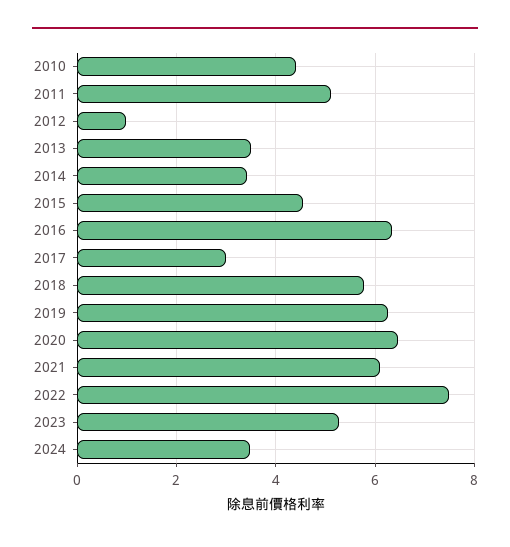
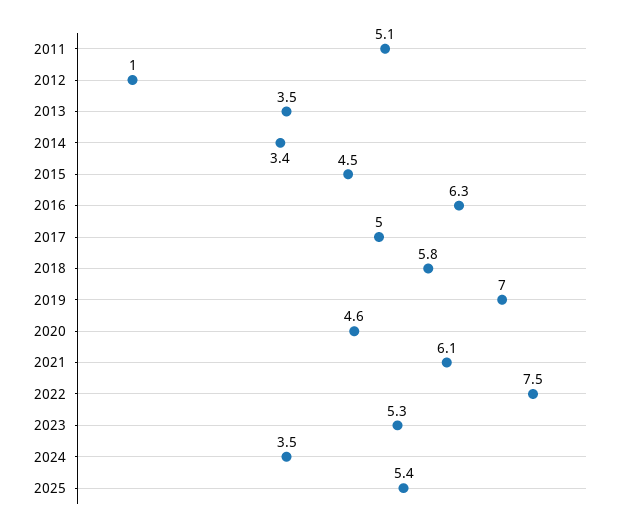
2010: 4.4 -> none
2017: 3 -> 5
2019: 6.2 -> 7
2020: 6.4 -> 4.6
2025: none -> 5.4

